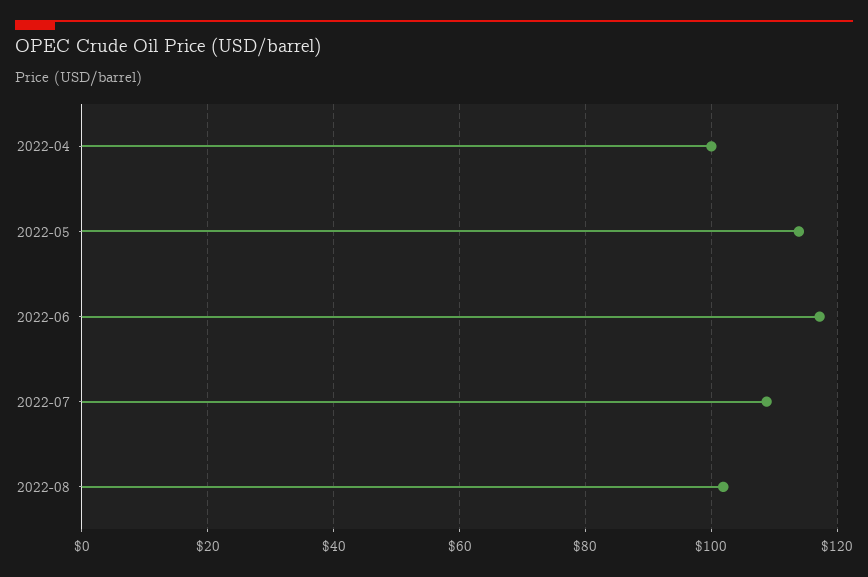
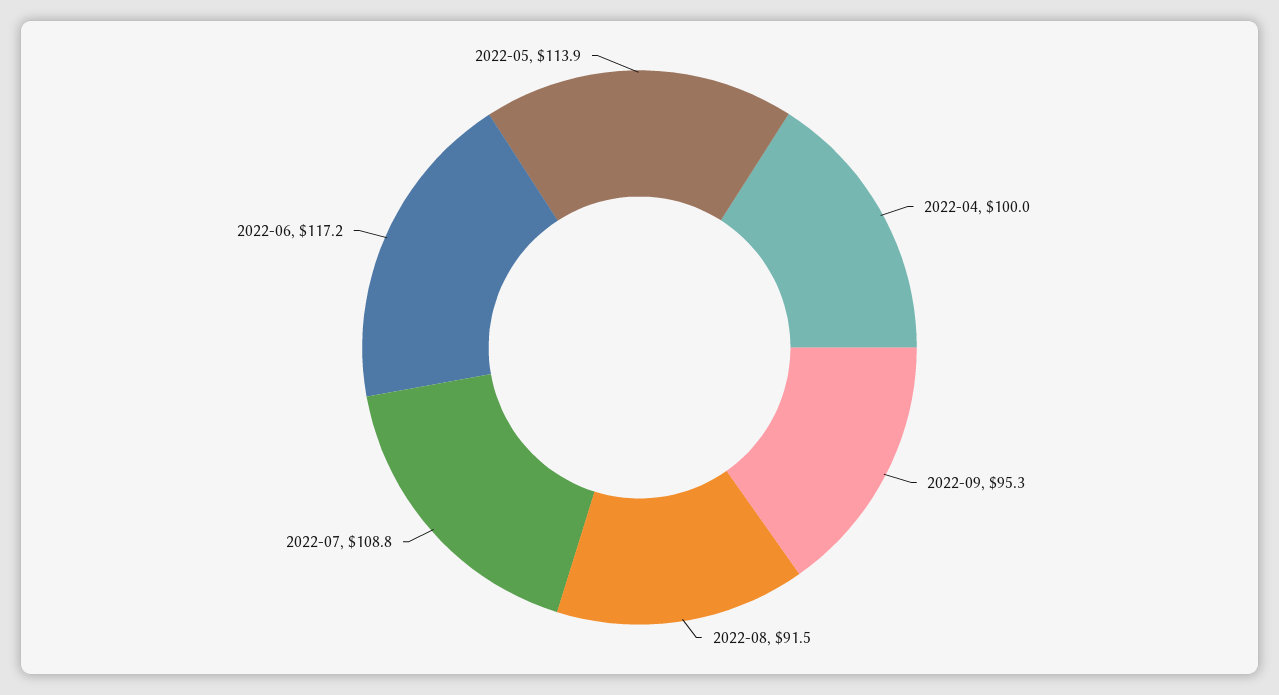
2022-08: 102 -> 91.5
2022-09: none -> 95.3

